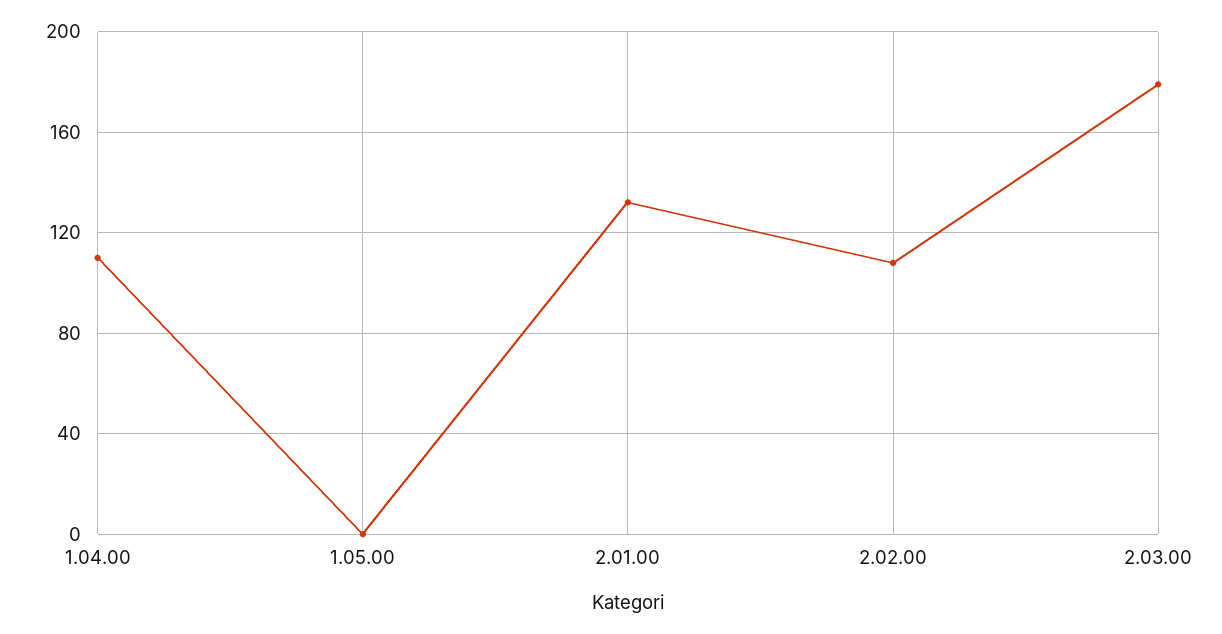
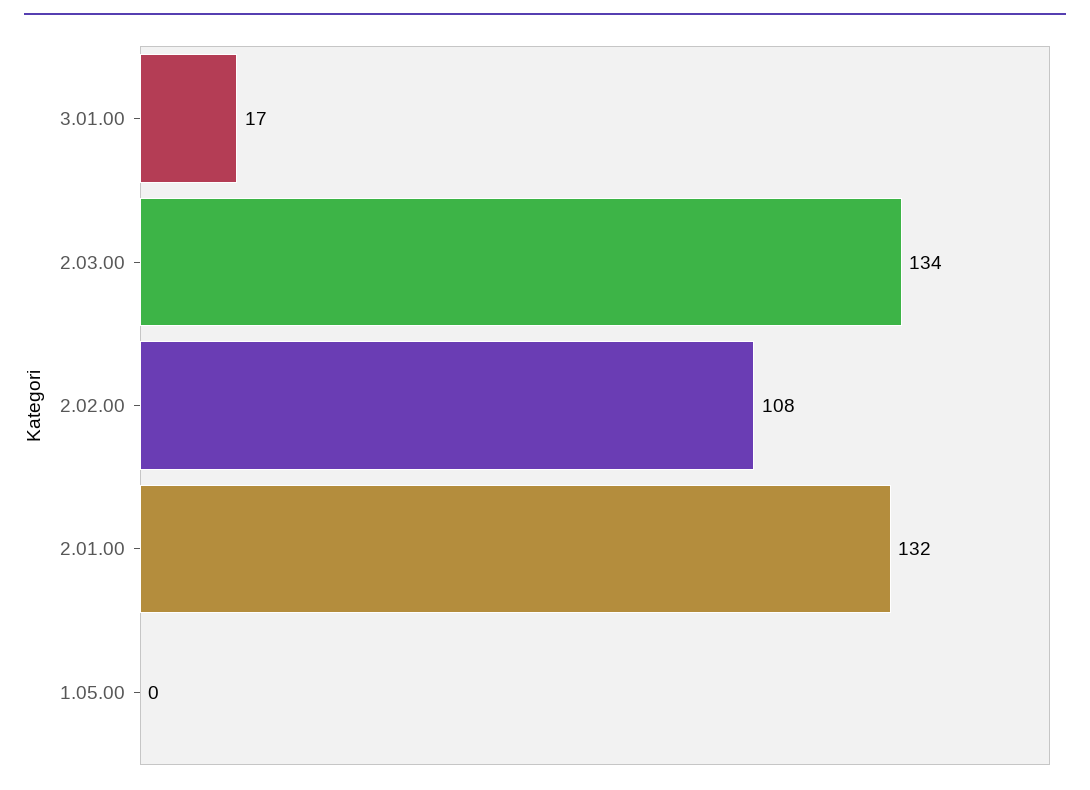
1.04.00: 110 -> none
2.03.00: 180 -> 134
3.01.00: none -> 17

